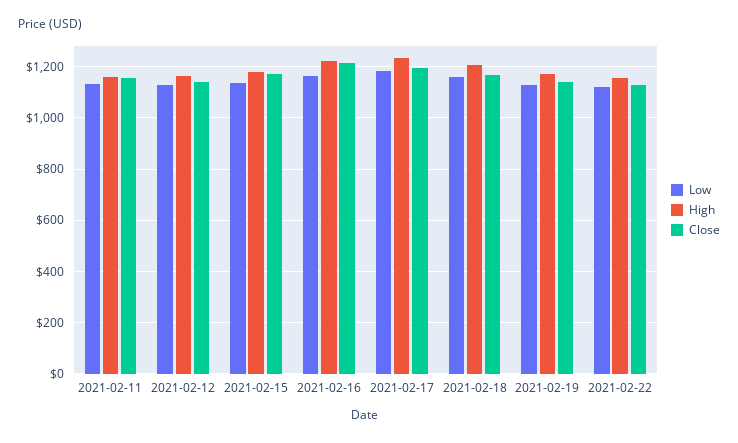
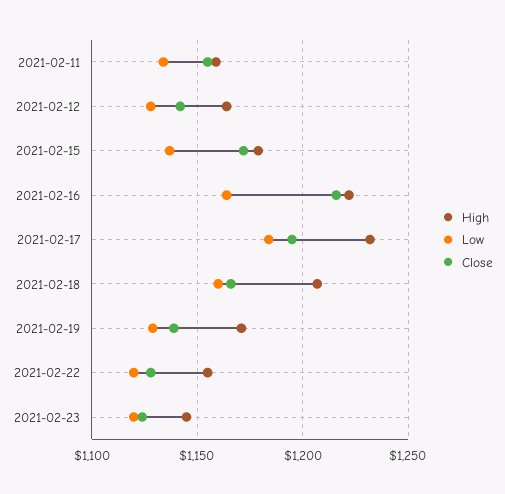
High, 2021-02-23: none -> 1145
Low, 2021-02-23: none -> 1120
Close, 2021-02-23: none -> 1125

